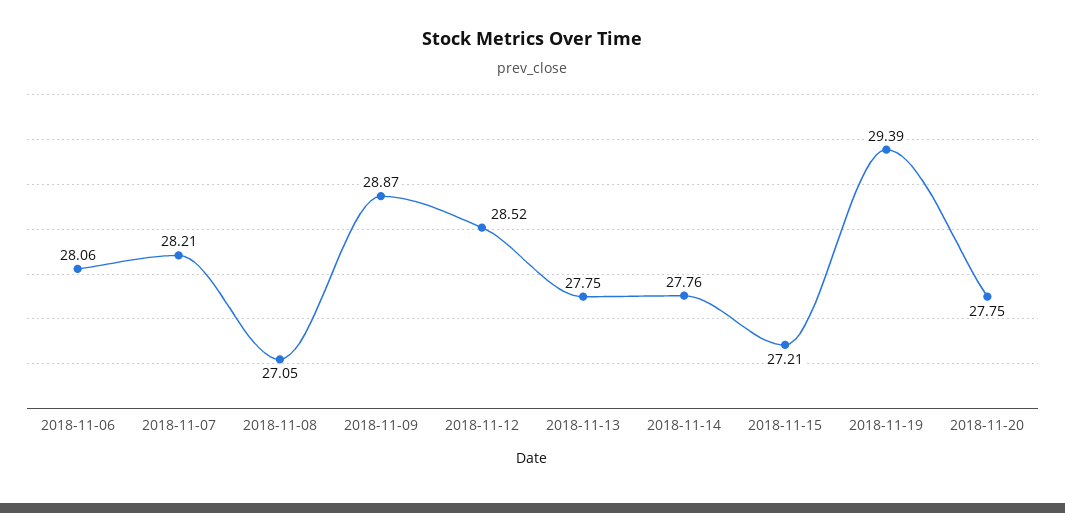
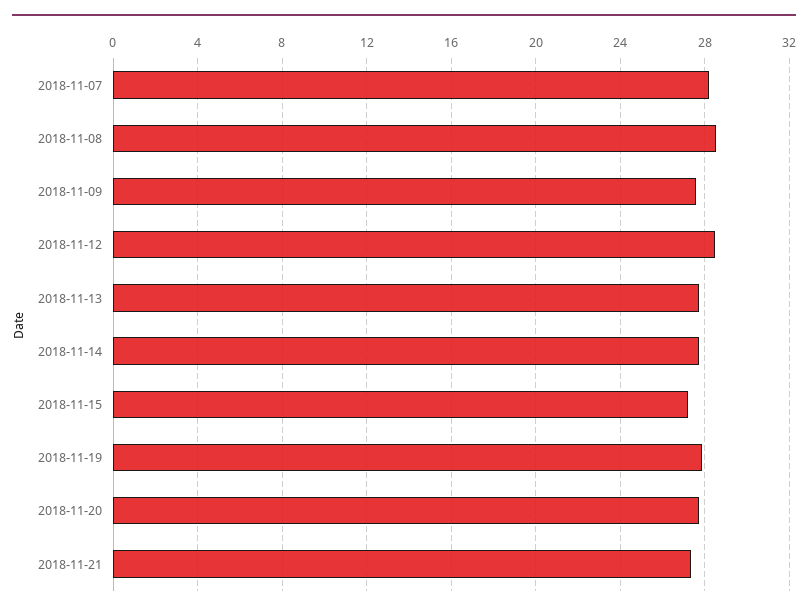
2018-11-06: 28.06 -> none
2018-11-08: 27.05 -> 28.5
2018-11-09: 28.87 -> 27.5
2018-11-19: 29.39 -> 28
2018-11-21: none -> 27.5

